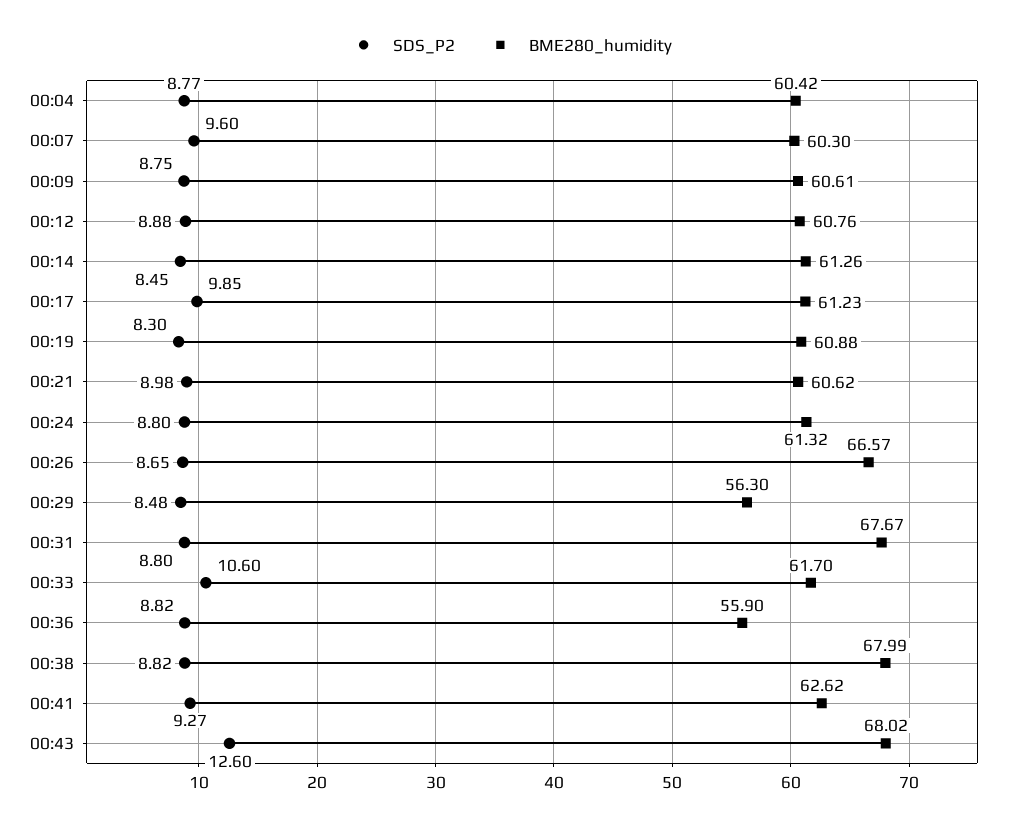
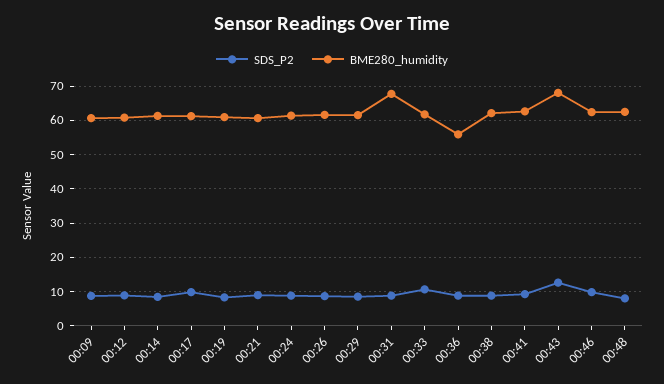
SDS_P2, 00:04: 8.77 -> none
BME280_humidity, 00:04: 60.42 -> none
SDS_P2, 00:07: 9.6 -> none
BME280_humidity, 00:07: 60.3 -> none
BME280_humidity, 00:26: 66.57 -> 62
BME280_humidity, 00:29: 56.3 -> 62
BME280_humidity, 00:38: 67.99 -> 62
SDS_P2, 00:46: none -> 10
BME280_humidity, 00:46: none -> 62
SDS_P2, 00:48: none -> 8
BME280_humidity, 00:48: none -> 62

